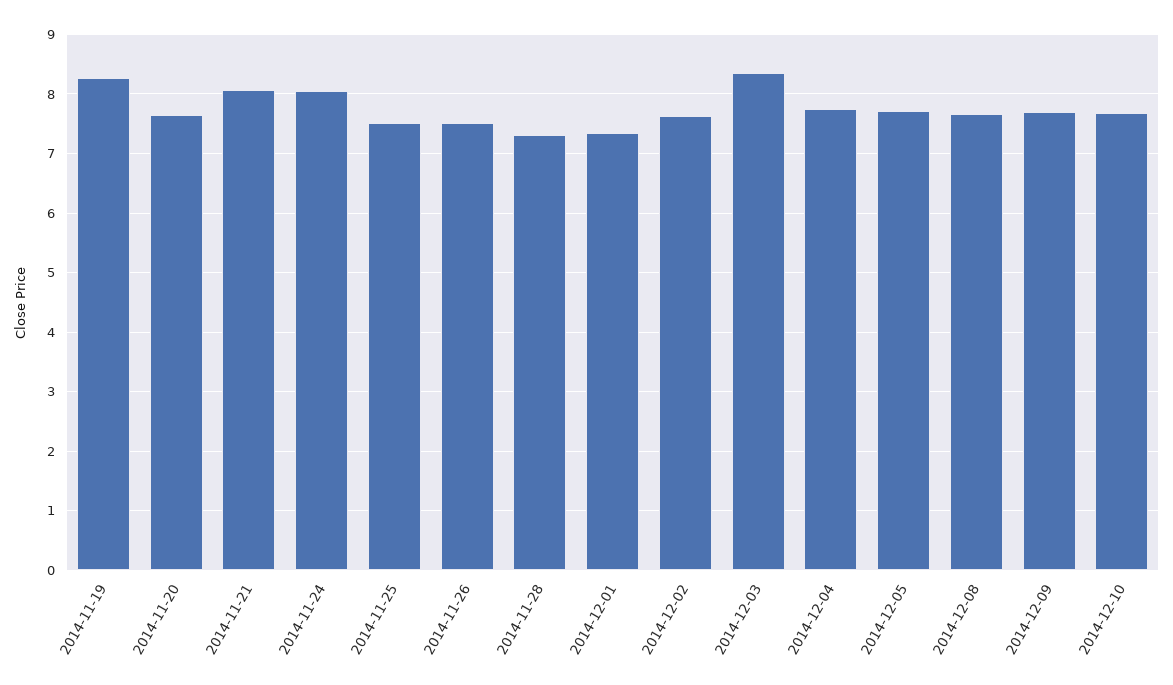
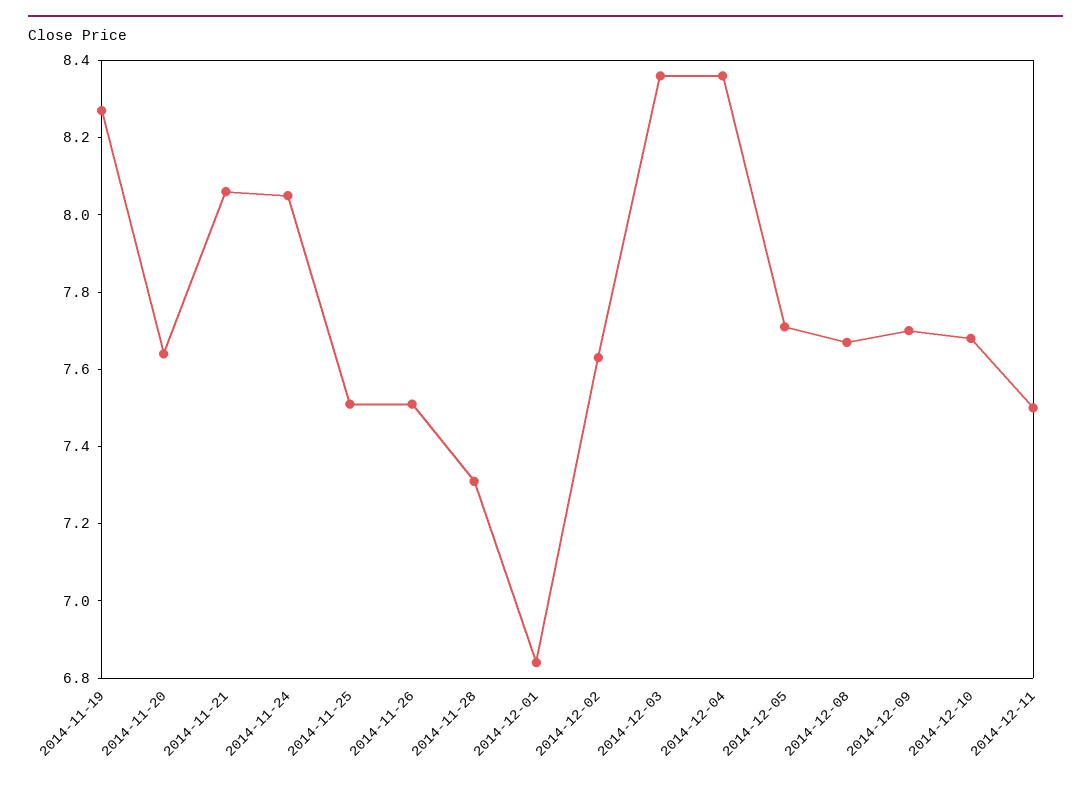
2014-12-01: 7.4 -> 6.85
2014-12-04: 7.8 -> 8.35
2014-12-11: none -> 7.5

